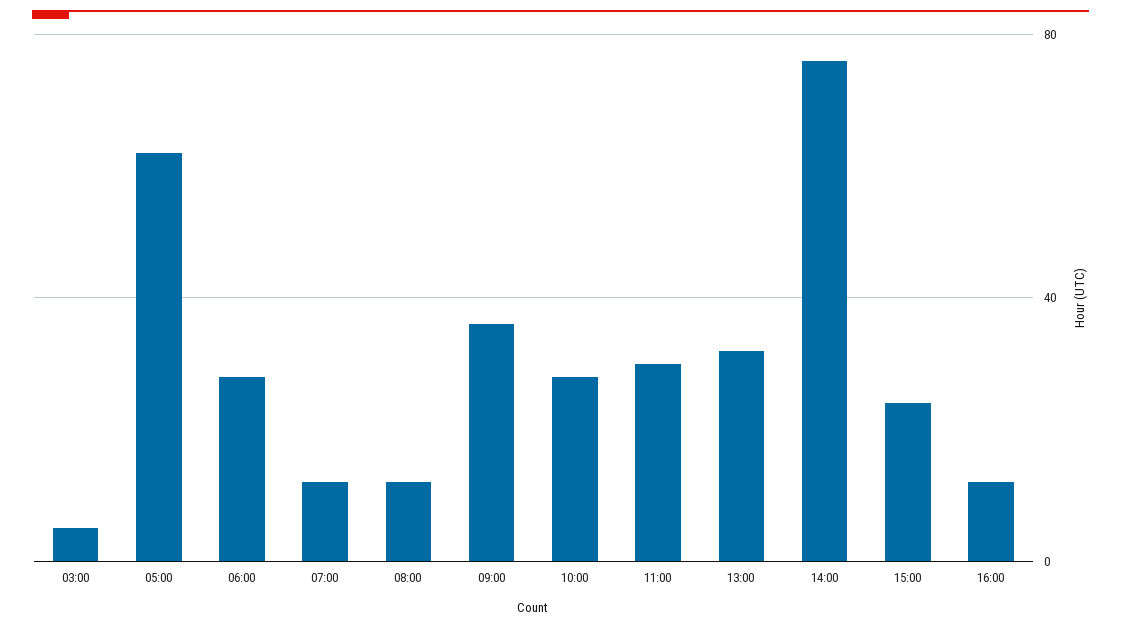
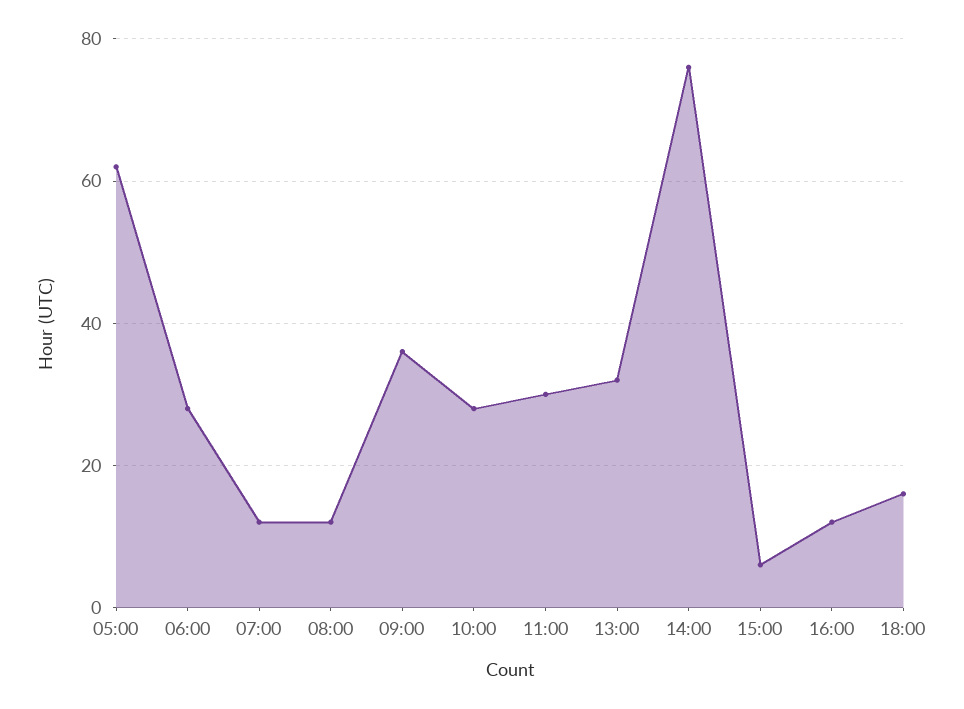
03:00: 5 -> none
15:00: 25 -> 5
18:00: none -> 15

